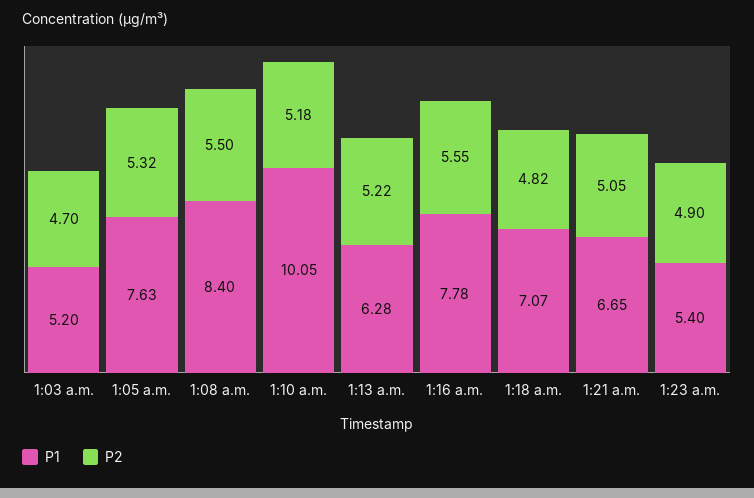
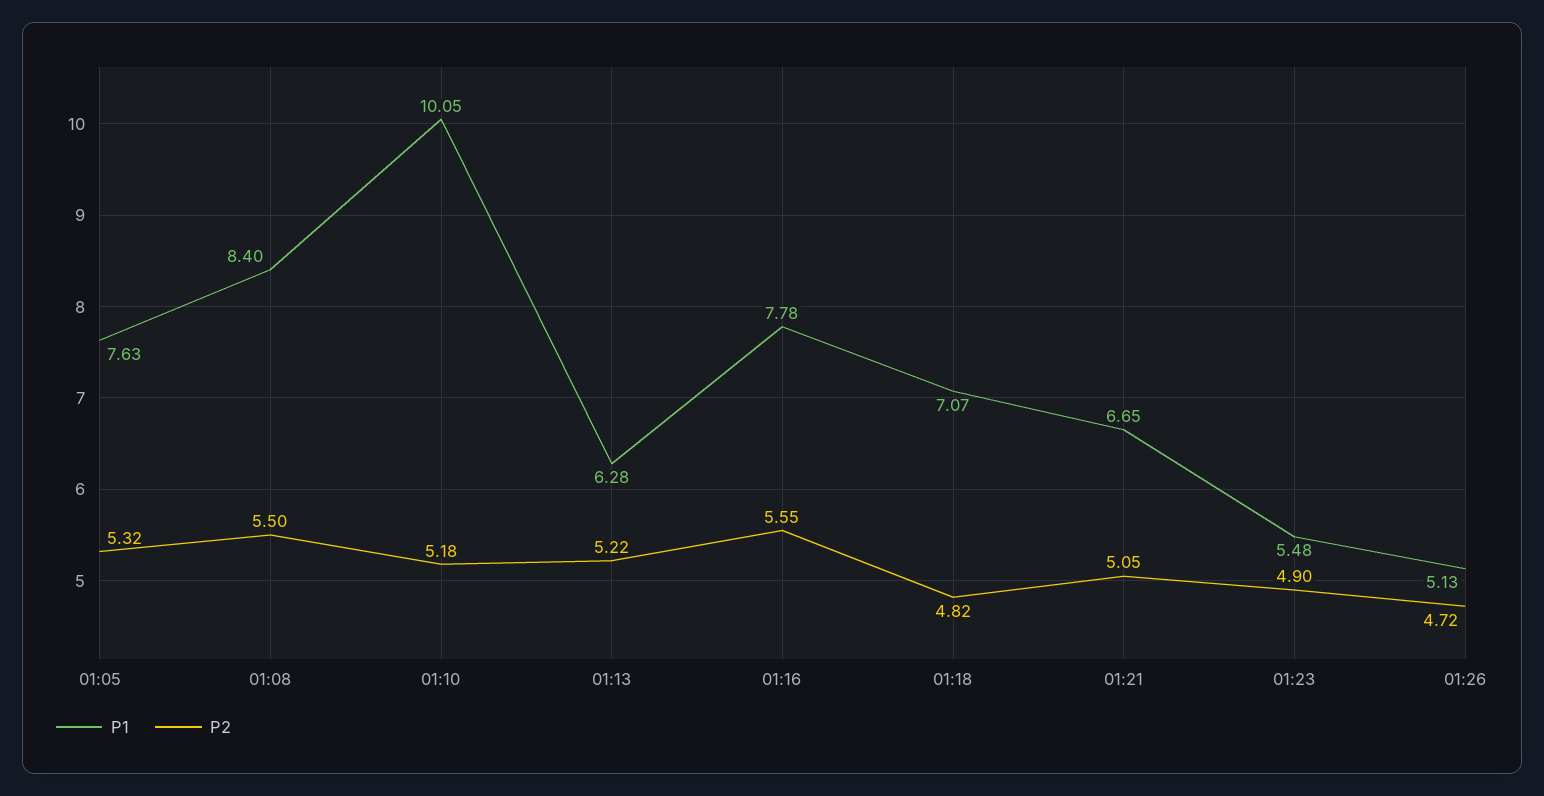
P1, 1:03 a.m.: 5.2 -> none
P2, 1:03 a.m.: 4.7 -> none
P1, 1:23 a.m.: 5.4 -> 5.48
P1, 01:26: none -> 5.13
P2, 01:26: none -> 4.72

